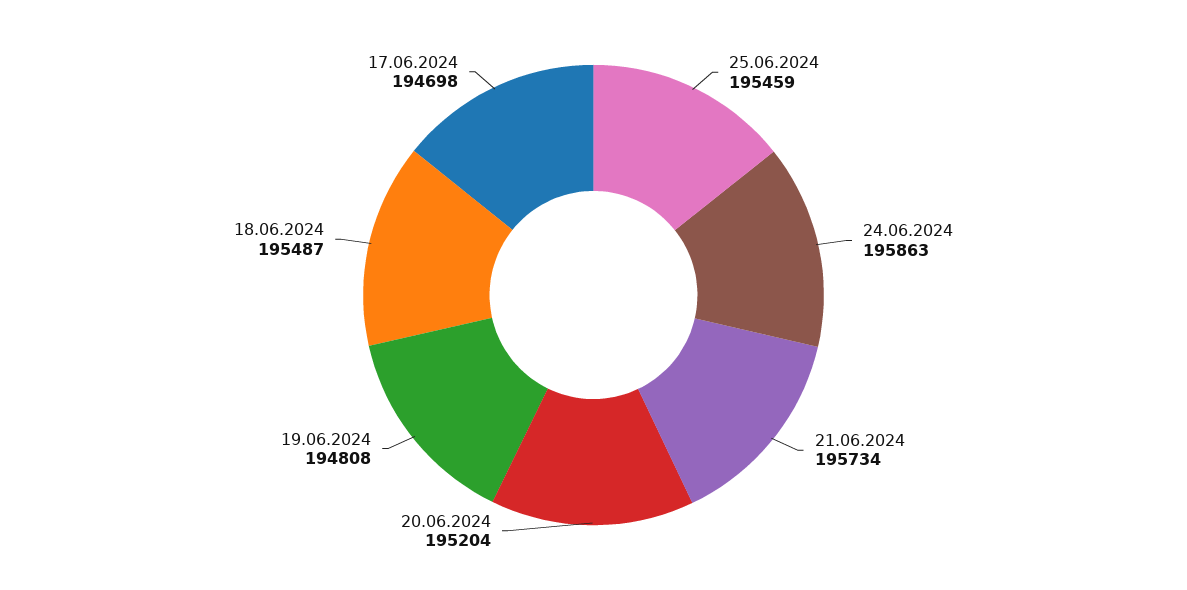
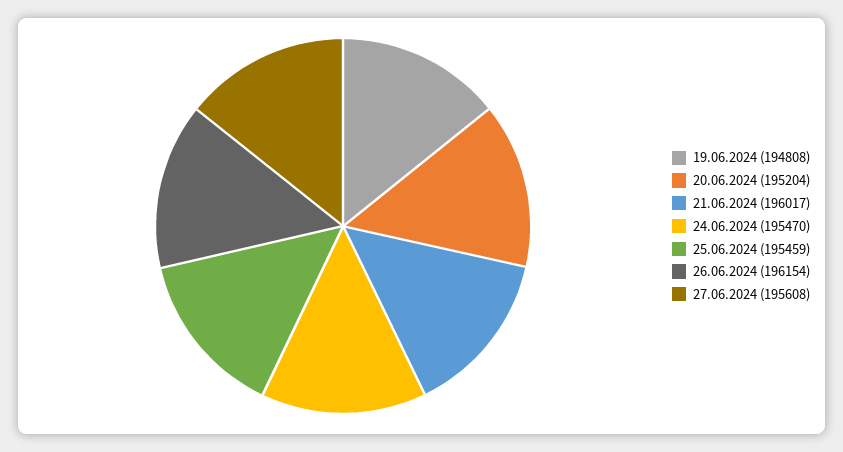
24.06.2024: 195863 -> 195470
21.06.2024: 195734 -> 196017
18.06.2024: 195487 -> none
17.06.2024: 194698 -> none
26.06.2024: none -> 196154
27.06.2024: none -> 195608

